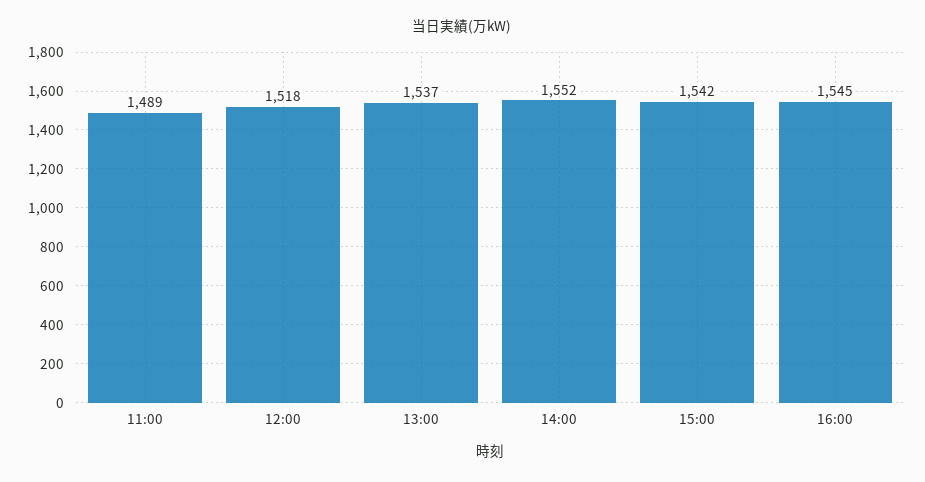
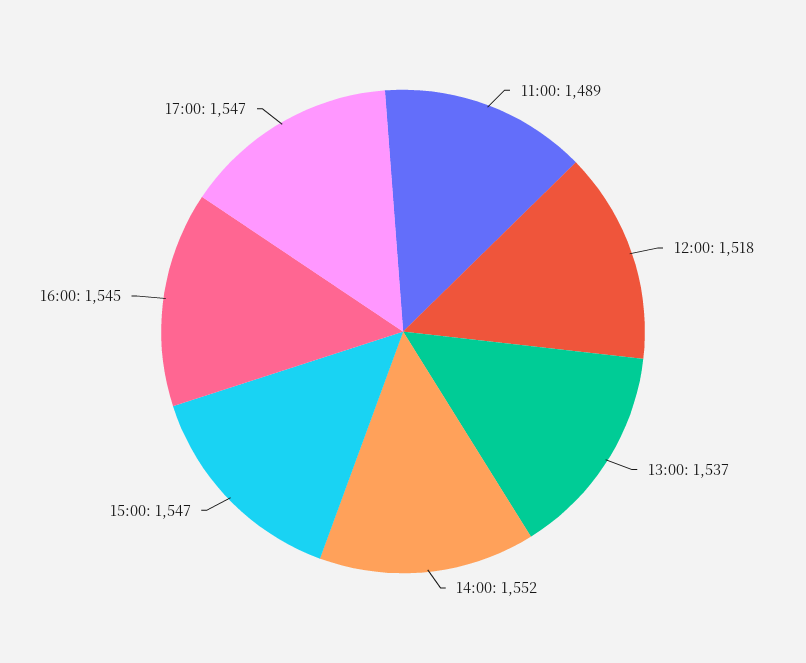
15:00: 1542 -> 1547
17:00: none -> 1547

